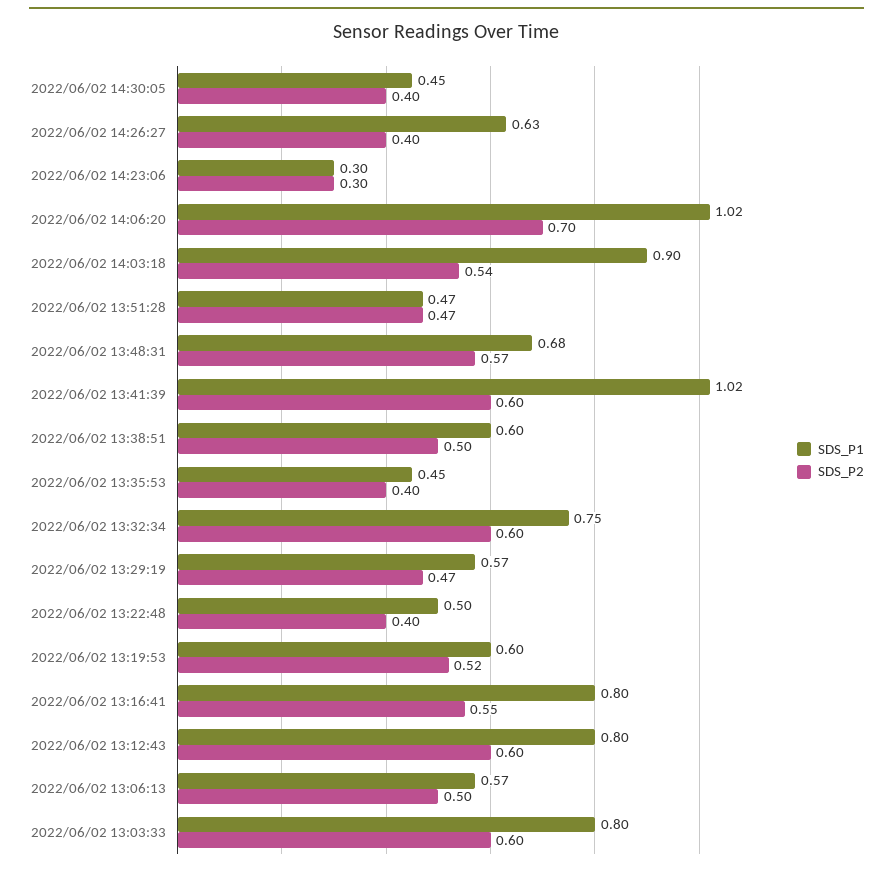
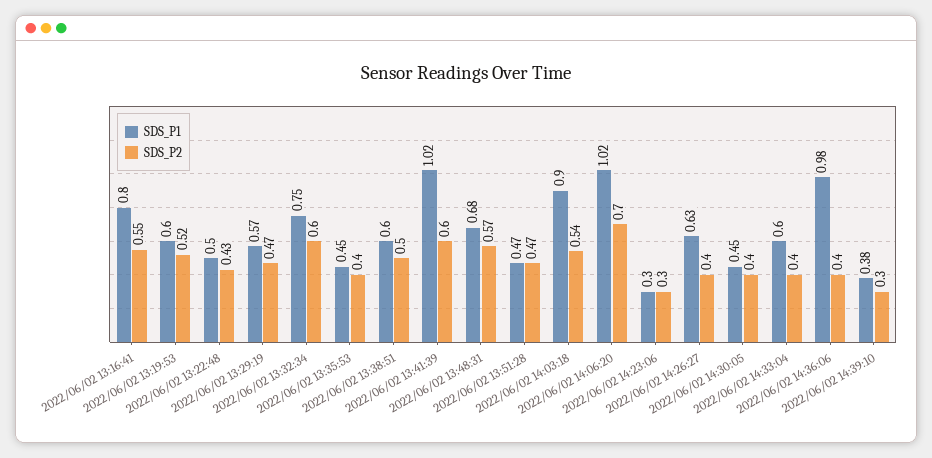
SDS_P2, 2022/06/02 13:22:48: 0.4 -> 0.43
SDS_P1, 2022/06/02 13:12:43: 0.8 -> none
SDS_P2, 2022/06/02 13:12:43: 0.6 -> none
SDS_P1, 2022/06/02 13:06:13: 0.57 -> none
SDS_P2, 2022/06/02 13:06:13: 0.5 -> none
SDS_P1, 2022/06/02 13:03:33: 0.8 -> none
SDS_P2, 2022/06/02 13:03:33: 0.6 -> none
SDS_P1, 2022/06/02 14:33:04: none -> 0.6
SDS_P2, 2022/06/02 14:33:04: none -> 0.4
SDS_P1, 2022/06/02 14:36:06: none -> 0.98
SDS_P2, 2022/06/02 14:36:06: none -> 0.4
SDS_P1, 2022/06/02 14:39:10: none -> 0.38
SDS_P2, 2022/06/02 14:39:10: none -> 0.3

